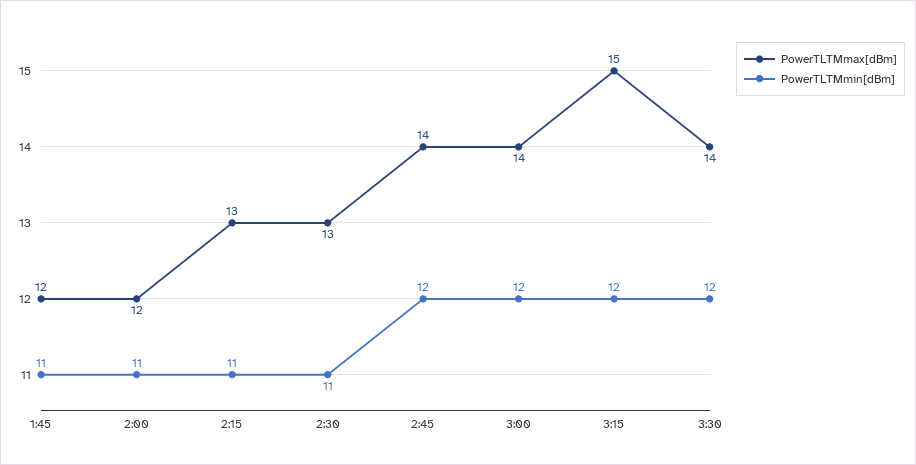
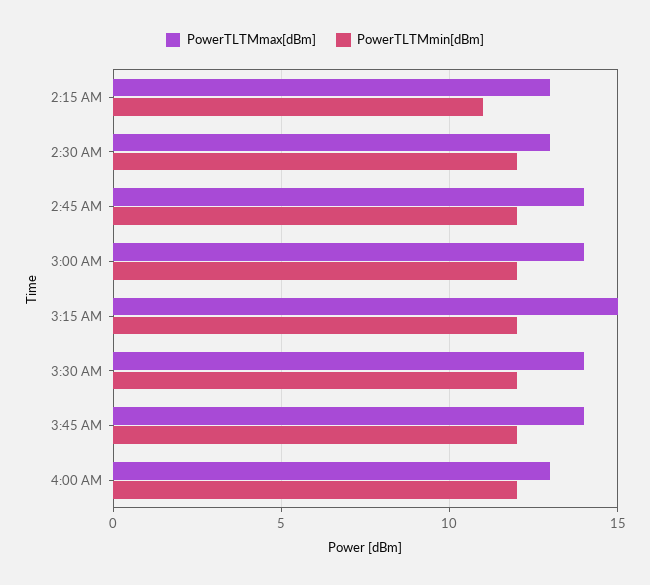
PowerTLTMmax[dBm], 1:45: 12 -> none
PowerTLTMmin[dBm], 1:45: 11 -> none
PowerTLTMmax[dBm], 2:00: 12 -> none
PowerTLTMmin[dBm], 2:00: 11 -> none
PowerTLTMmin[dBm], 2:30: 11 -> 12
PowerTLTMmax[dBm], 3:45 AM: none -> 14
PowerTLTMmin[dBm], 3:45 AM: none -> 12
PowerTLTMmax[dBm], 4:00 AM: none -> 13
PowerTLTMmin[dBm], 4:00 AM: none -> 12

